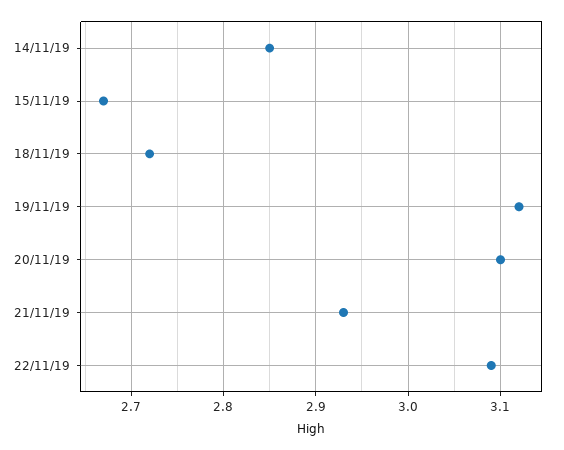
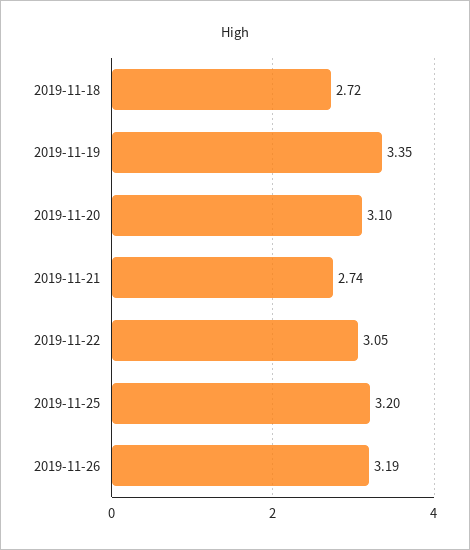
14/11/19: 2.85 -> none
15/11/19: 2.67 -> none
19/11/19: 3.12 -> 3.35
21/11/19: 2.93 -> 2.74
22/11/19: 3.09 -> 3.05
2019-11-25: none -> 3.2
2019-11-26: none -> 3.19

